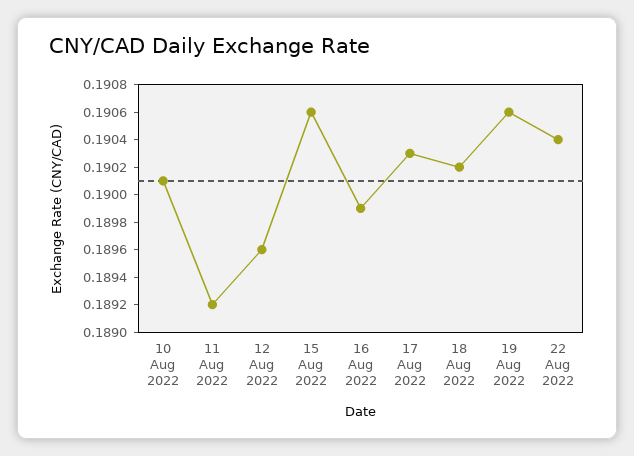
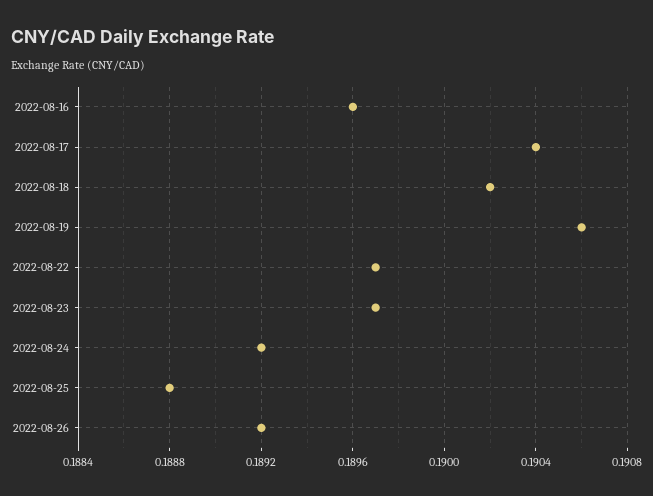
10 Aug 2022: 0.1901 -> none
11 Aug 2022: 0.1892 -> none
12 Aug 2022: 0.1896 -> none
15 Aug 2022: 0.1906 -> none
16 Aug 2022: 0.1899 -> 0.1896
17 Aug 2022: 0.1903 -> 0.1904
22 Aug 2022: 0.1904 -> 0.1897
2022-08-23: none -> 0.1897
2022-08-24: none -> 0.1892
2022-08-25: none -> 0.1888
2022-08-26: none -> 0.1892

